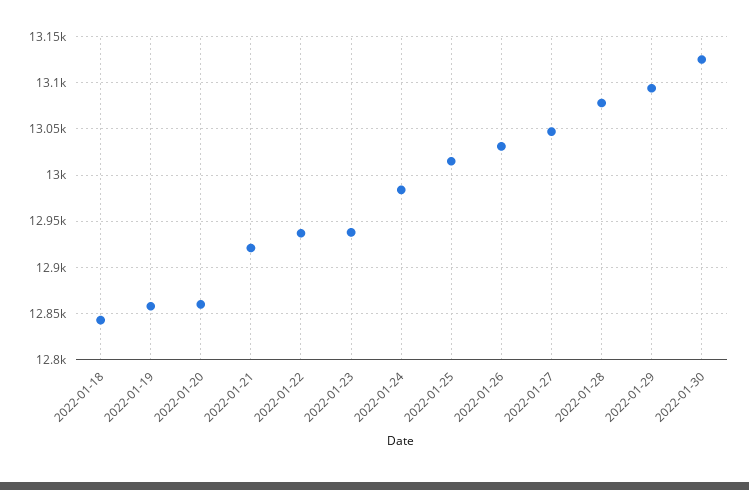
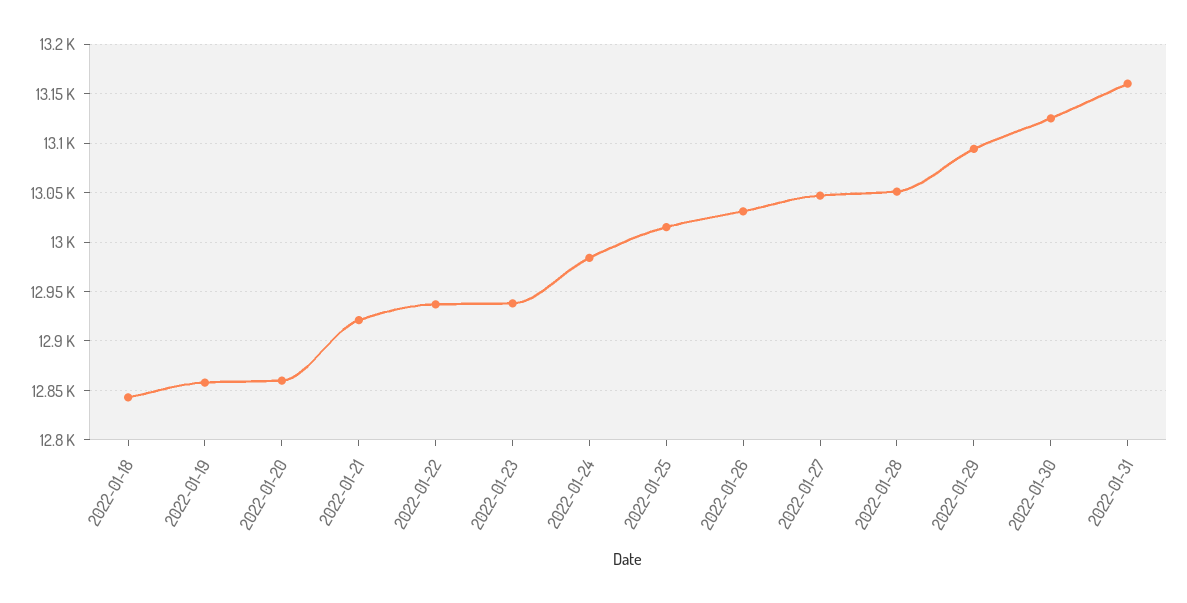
2022-01-28: 13080 -> 13050
2022-01-31: none -> 13160

